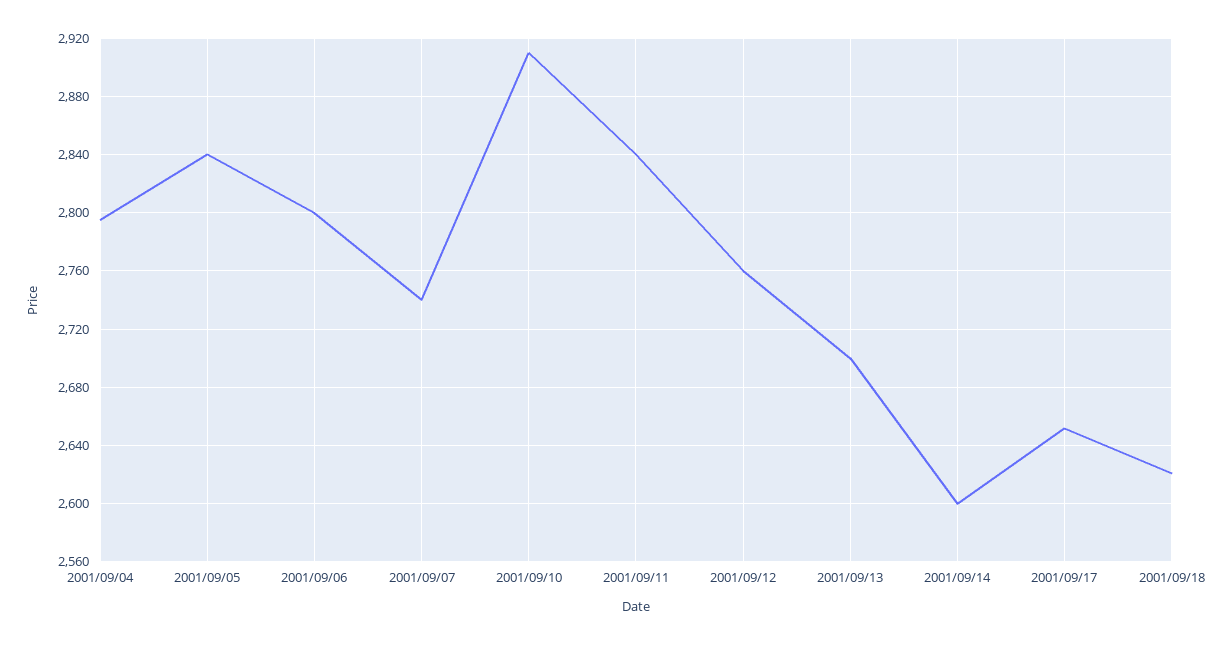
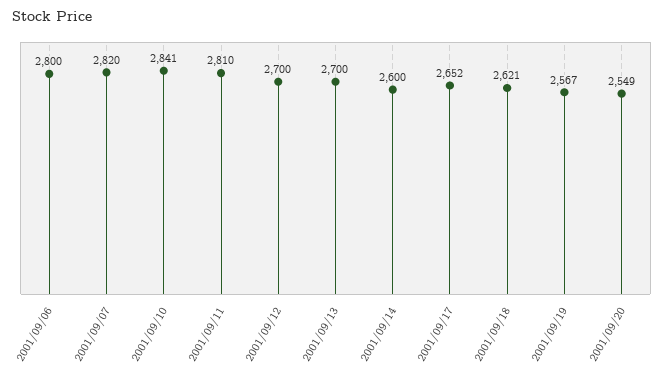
2001/09/04: 2795 -> none
2001/09/05: 2840 -> none
2001/09/07: 2740 -> 2820
2001/09/10: 2910 -> 2841
2001/09/11: 2840 -> 2810
2001/09/12: 2760 -> 2700
2001/09/19: none -> 2567
2001/09/20: none -> 2549

